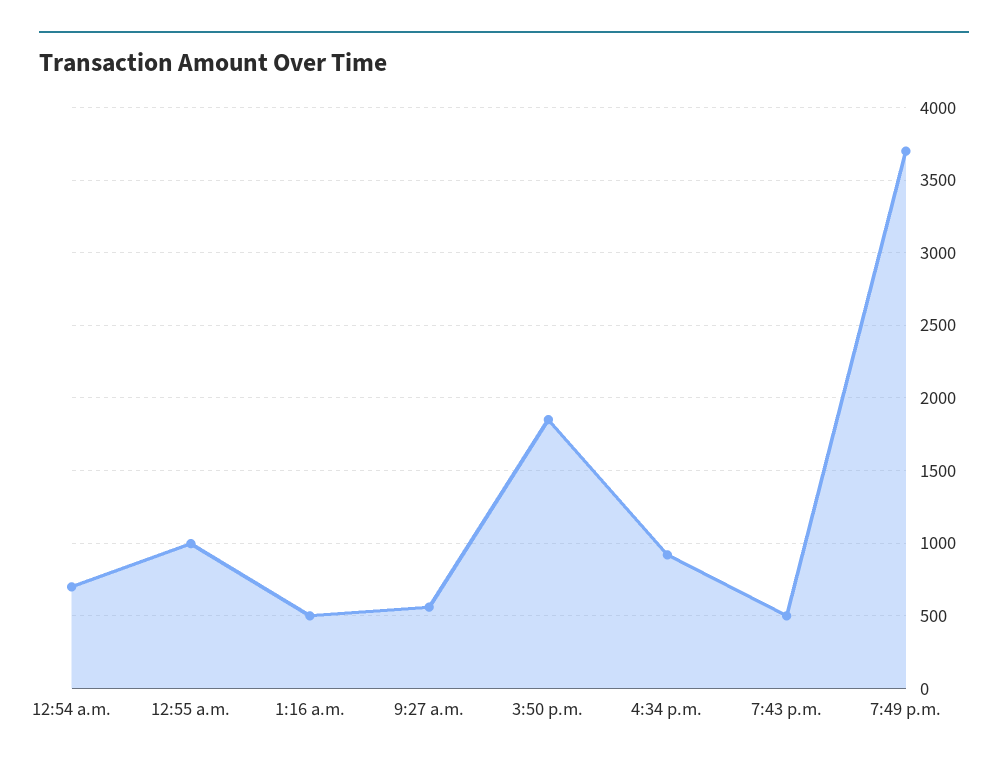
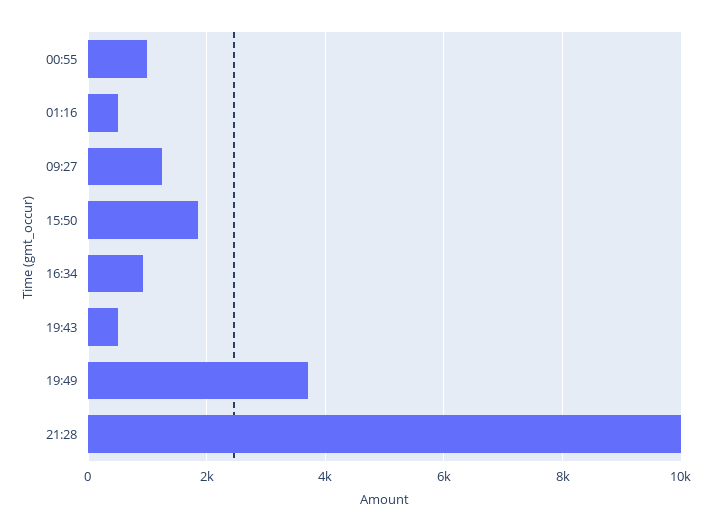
12:54 a.m.: 700 -> none
9:27 a.m.: 550 -> 1200
21:28: none -> 10000

